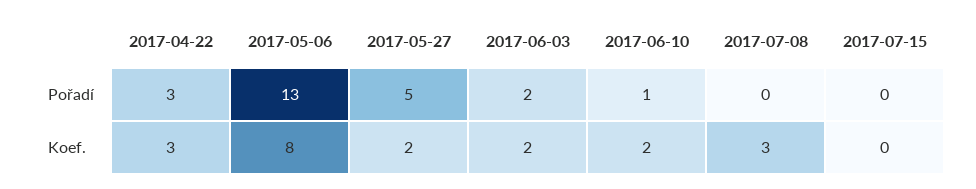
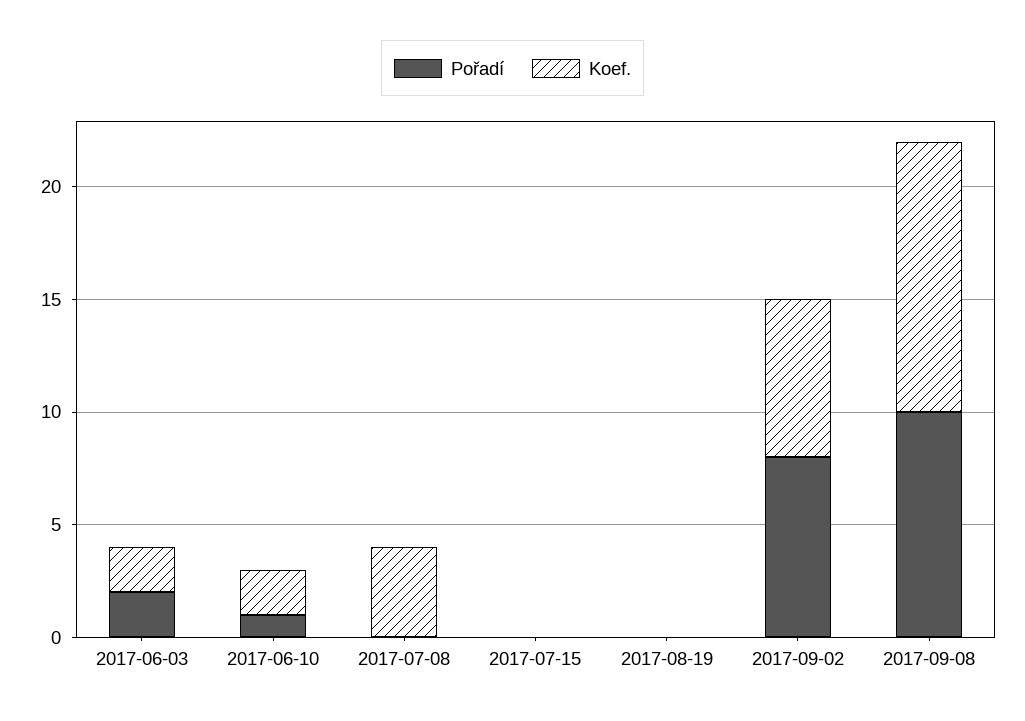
Pořadí, 2017-04-22: 3 -> none
Pořadí, 2017-05-06: 13 -> none
Pořadí, 2017-05-27: 5 -> none
Koef., 2017-04-22: 3 -> none
Koef., 2017-05-06: 8 -> none
Koef., 2017-05-27: 2 -> none
Koef., 2017-07-08: 3 -> 4
Pořadí, 2017-08-19: none -> 0
Koef., 2017-08-19: none -> 0
Pořadí, 2017-09-02: none -> 8
Koef., 2017-09-02: none -> 7
Pořadí, 2017-09-08: none -> 10
Koef., 2017-09-08: none -> 12

